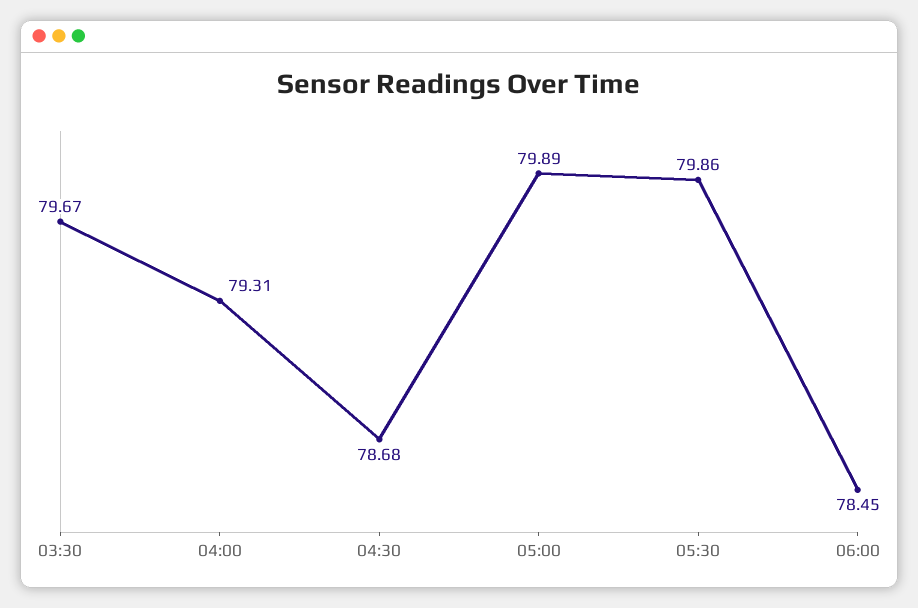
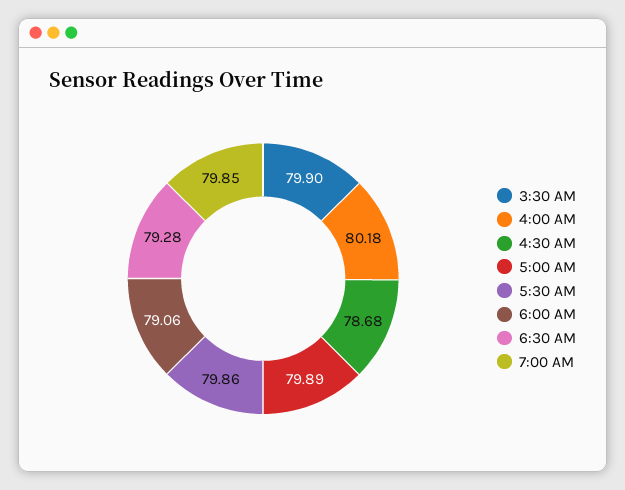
03:30: 79.67 -> 79.9
04:00: 79.31 -> 80.18
06:00: 78.45 -> 79.06
6:30 AM: none -> 79.28
7:00 AM: none -> 79.85

